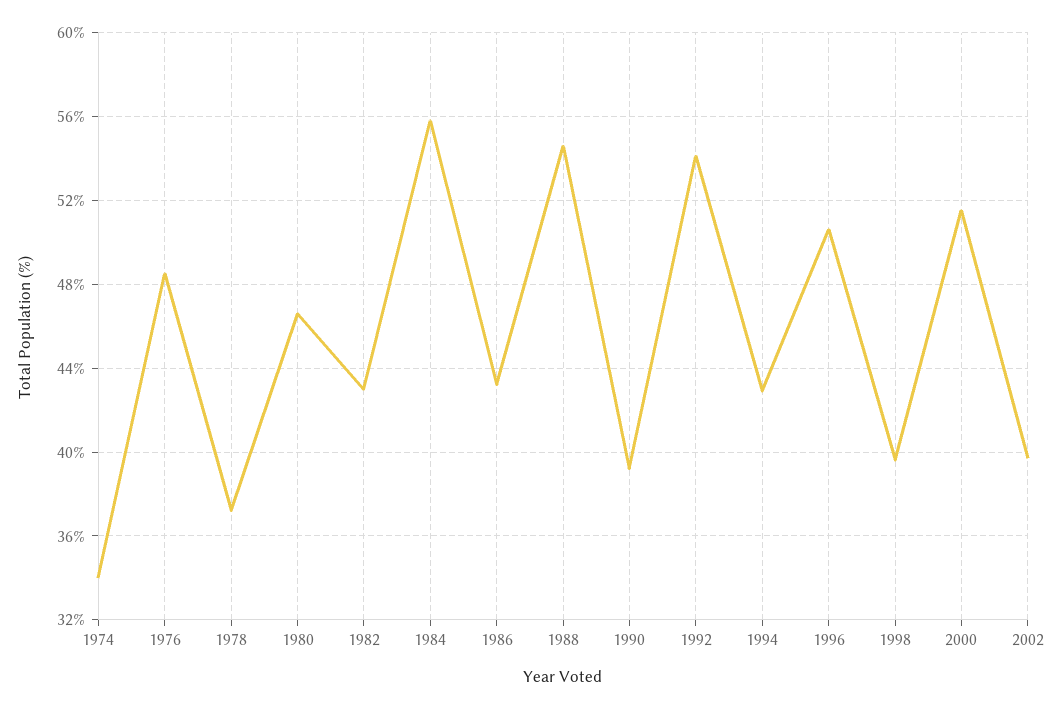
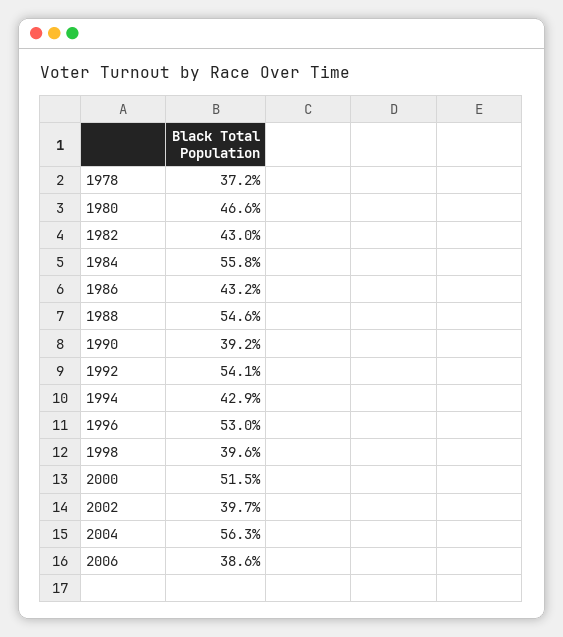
1974: 34 -> none
1976: 48.5 -> none
1996: 50.5 -> 53
2004: none -> 56.3
2006: none -> 38.6

